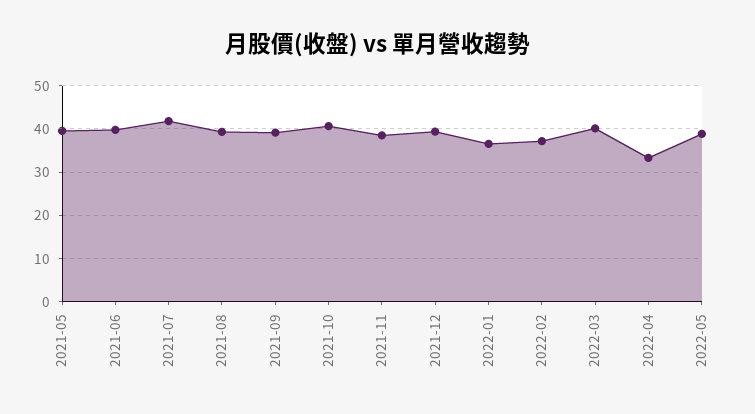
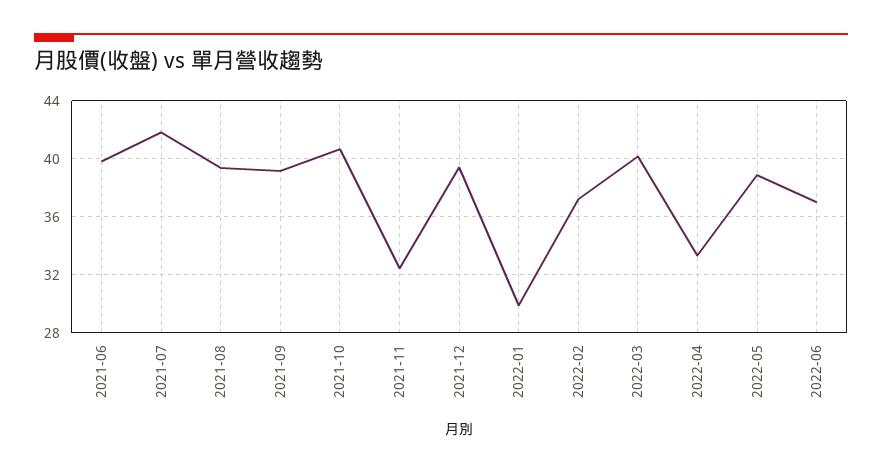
2021-05: 40 -> none
2021-11: 38 -> 32.5
2022-01: 36 -> 30
2022-06: none -> 37

